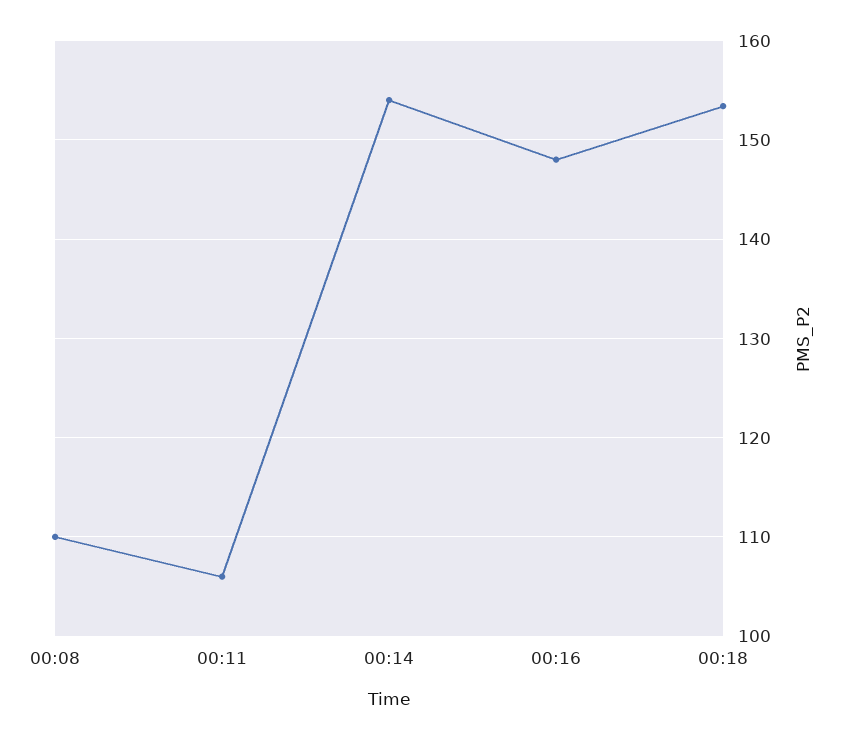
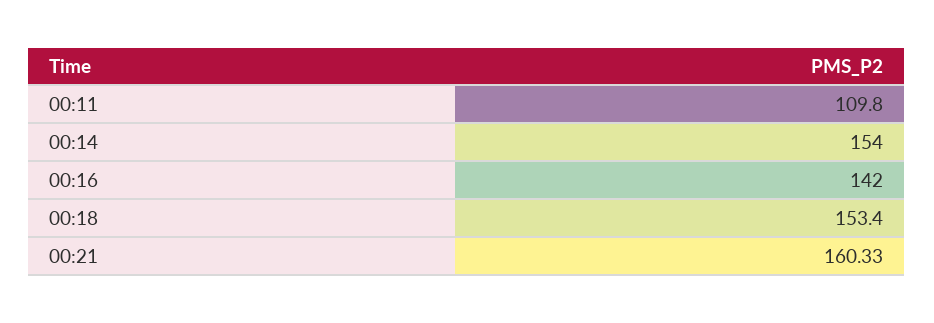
00:08: 110 -> none
00:11: 106 -> 109.8
00:16: 148 -> 142
00:21: none -> 160.33

